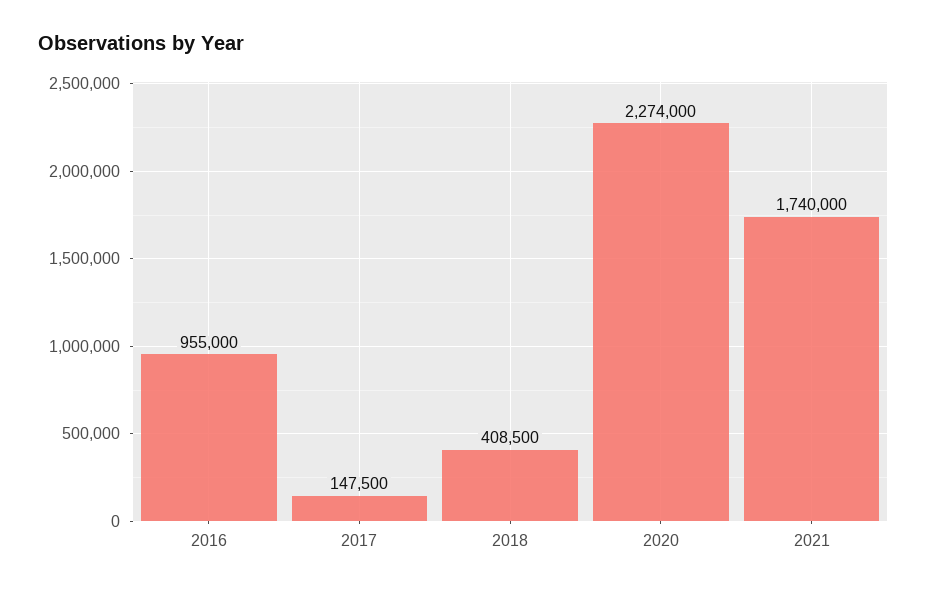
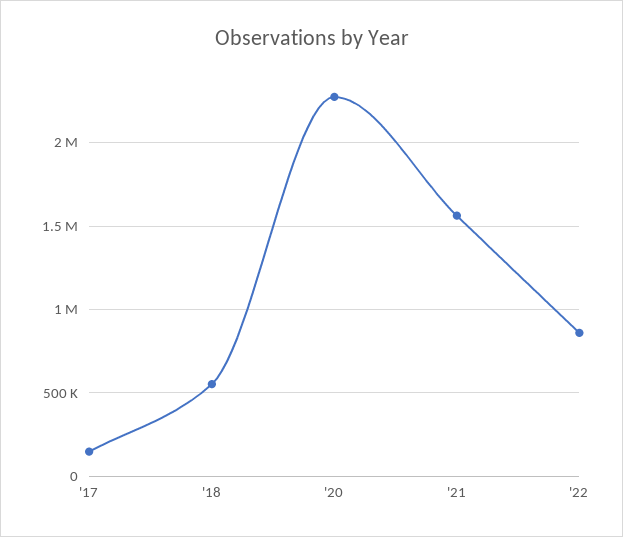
2016: 955000 -> none
2018: 408500 -> 550000
2021: 1740000 -> 1550000
'22: none -> 850000

